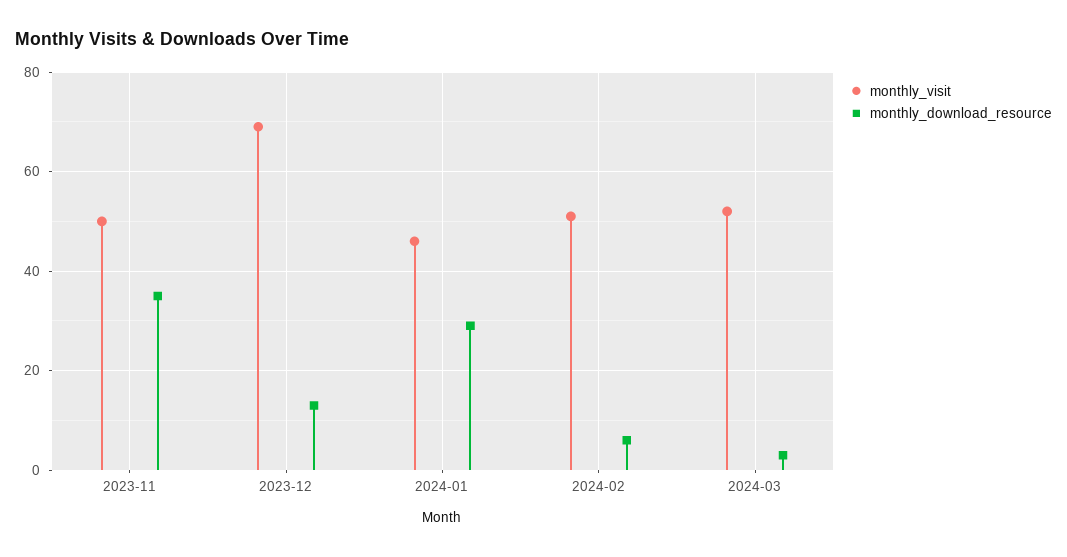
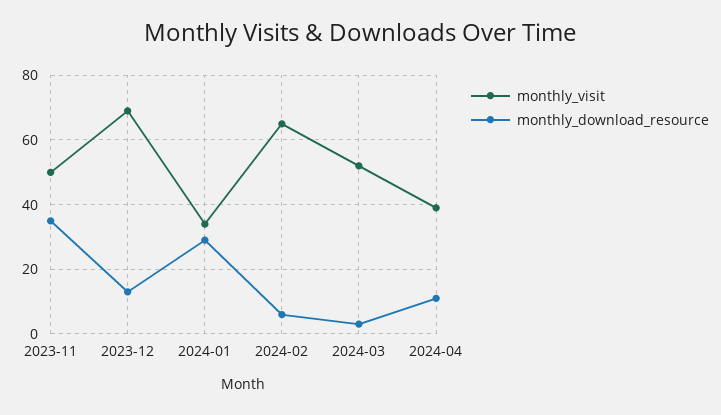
monthly_visit, 2024-01: 45 -> 35
monthly_visit, 2024-02: 50 -> 65
monthly_visit, 2024-04: none -> 40
monthly_download_resource, 2024-04: none -> 10

